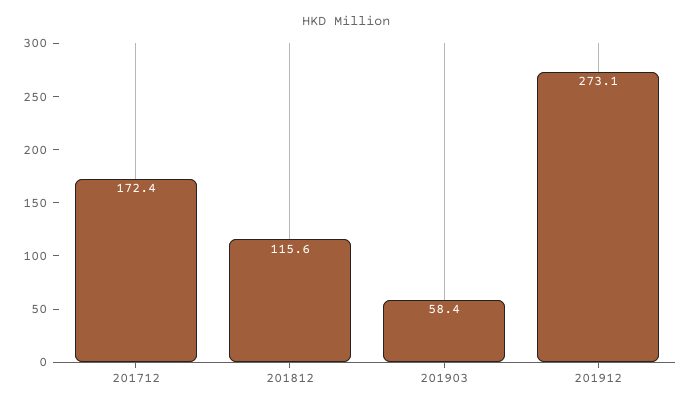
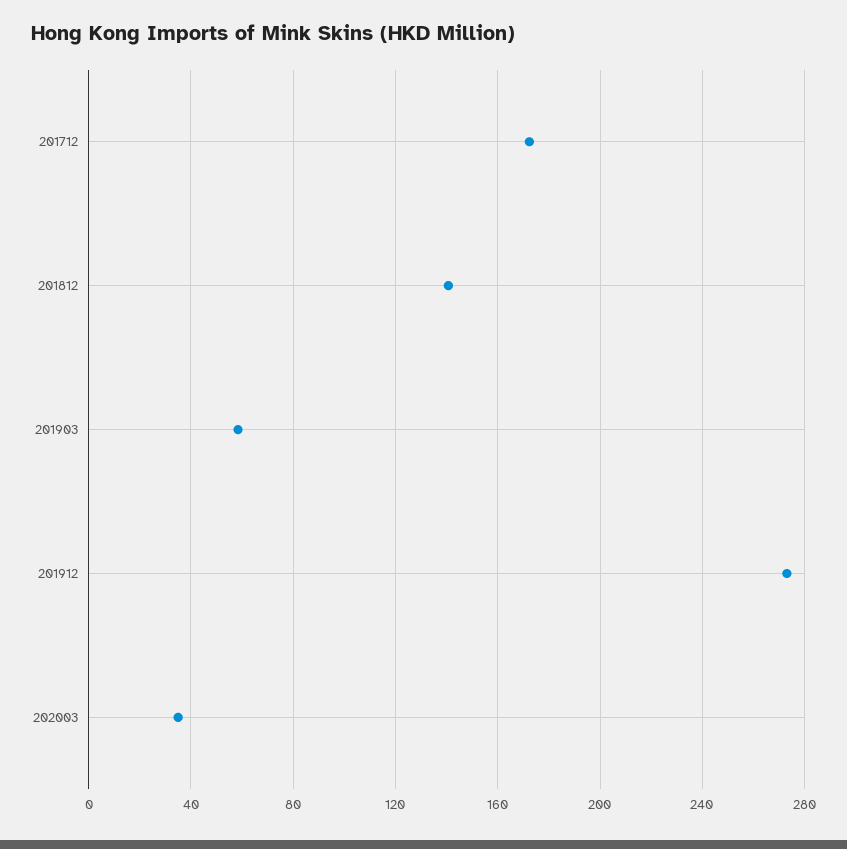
201812: 115.6 -> 140
202003: none -> 35

